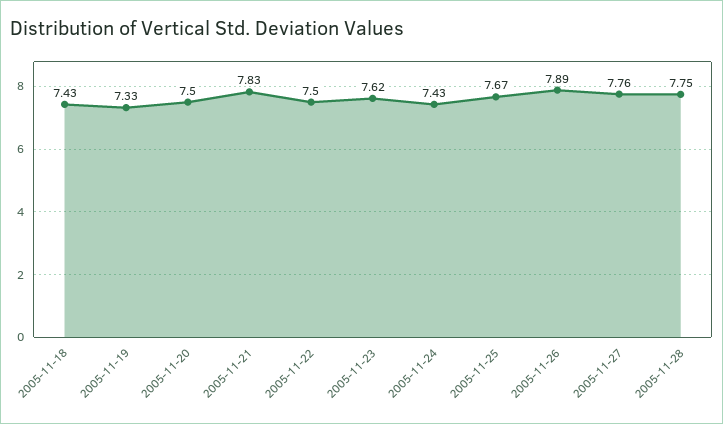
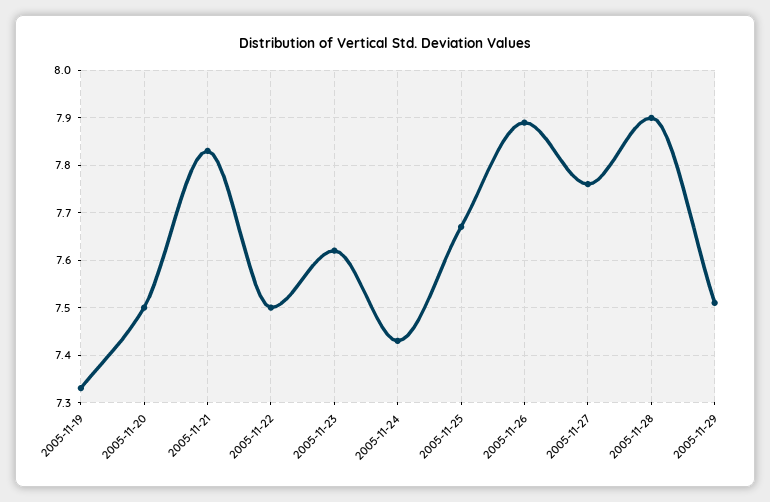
2005-11-18: 7.43 -> none
2005-11-28: 7.75 -> 7.9
2005-11-29: none -> 7.5

